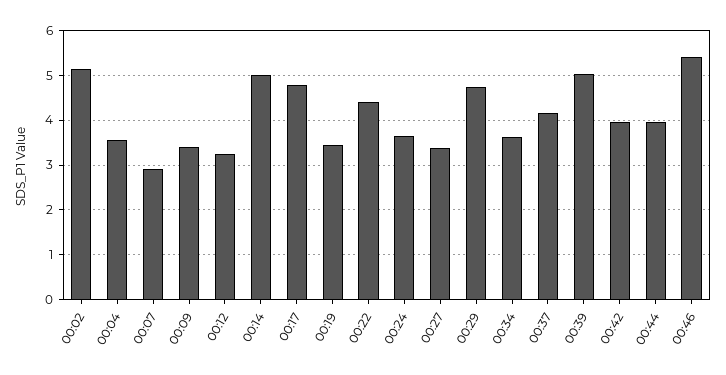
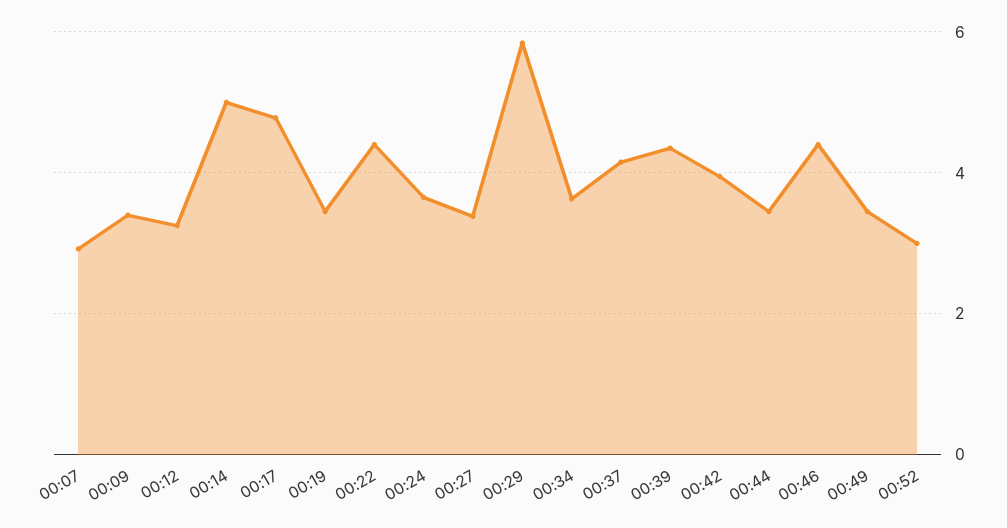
00:02: 5.2 -> none
00:04: 3.6 -> none
00:29: 4.8 -> 5.8
00:39: 5 -> 4.4
00:44: 4 -> 3.4
00:46: 5.4 -> 4.4
00:49: none -> 3.4
00:52: none -> 3

